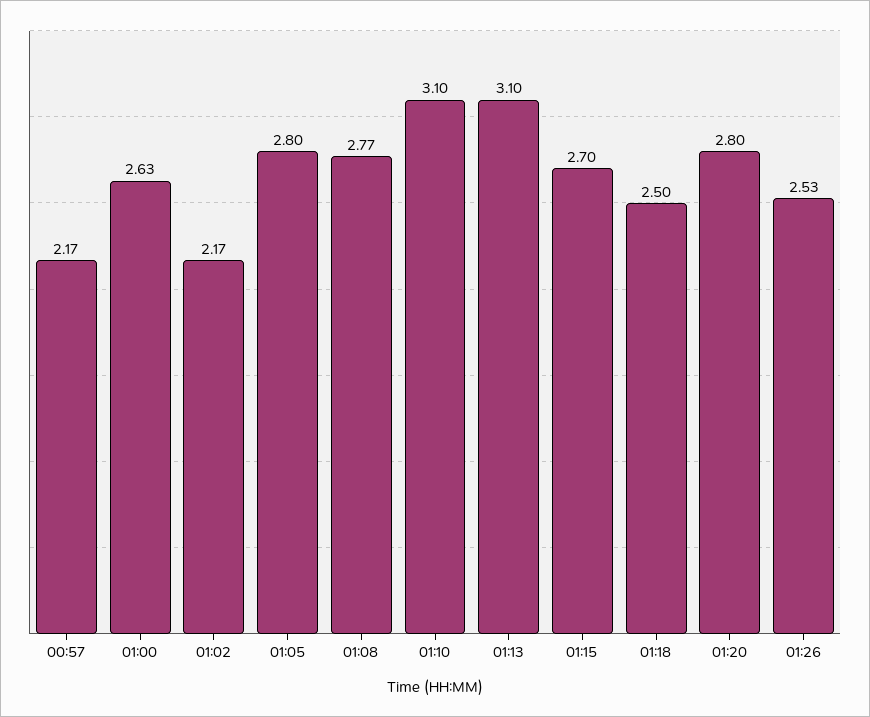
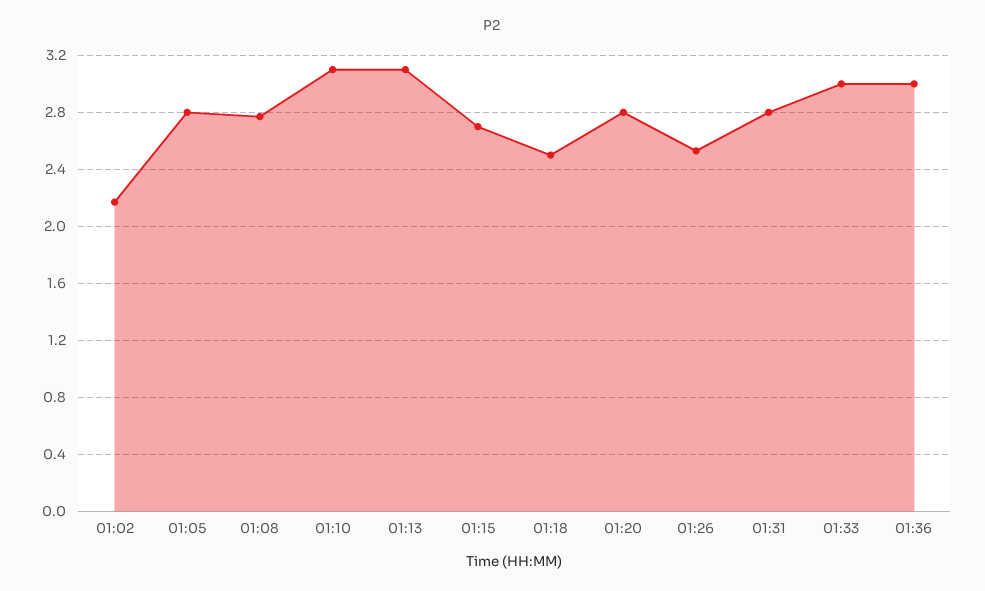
00:57: 2.17 -> none
01:00: 2.63 -> none
01:31: none -> 2.8
01:33: none -> 3
01:36: none -> 3

